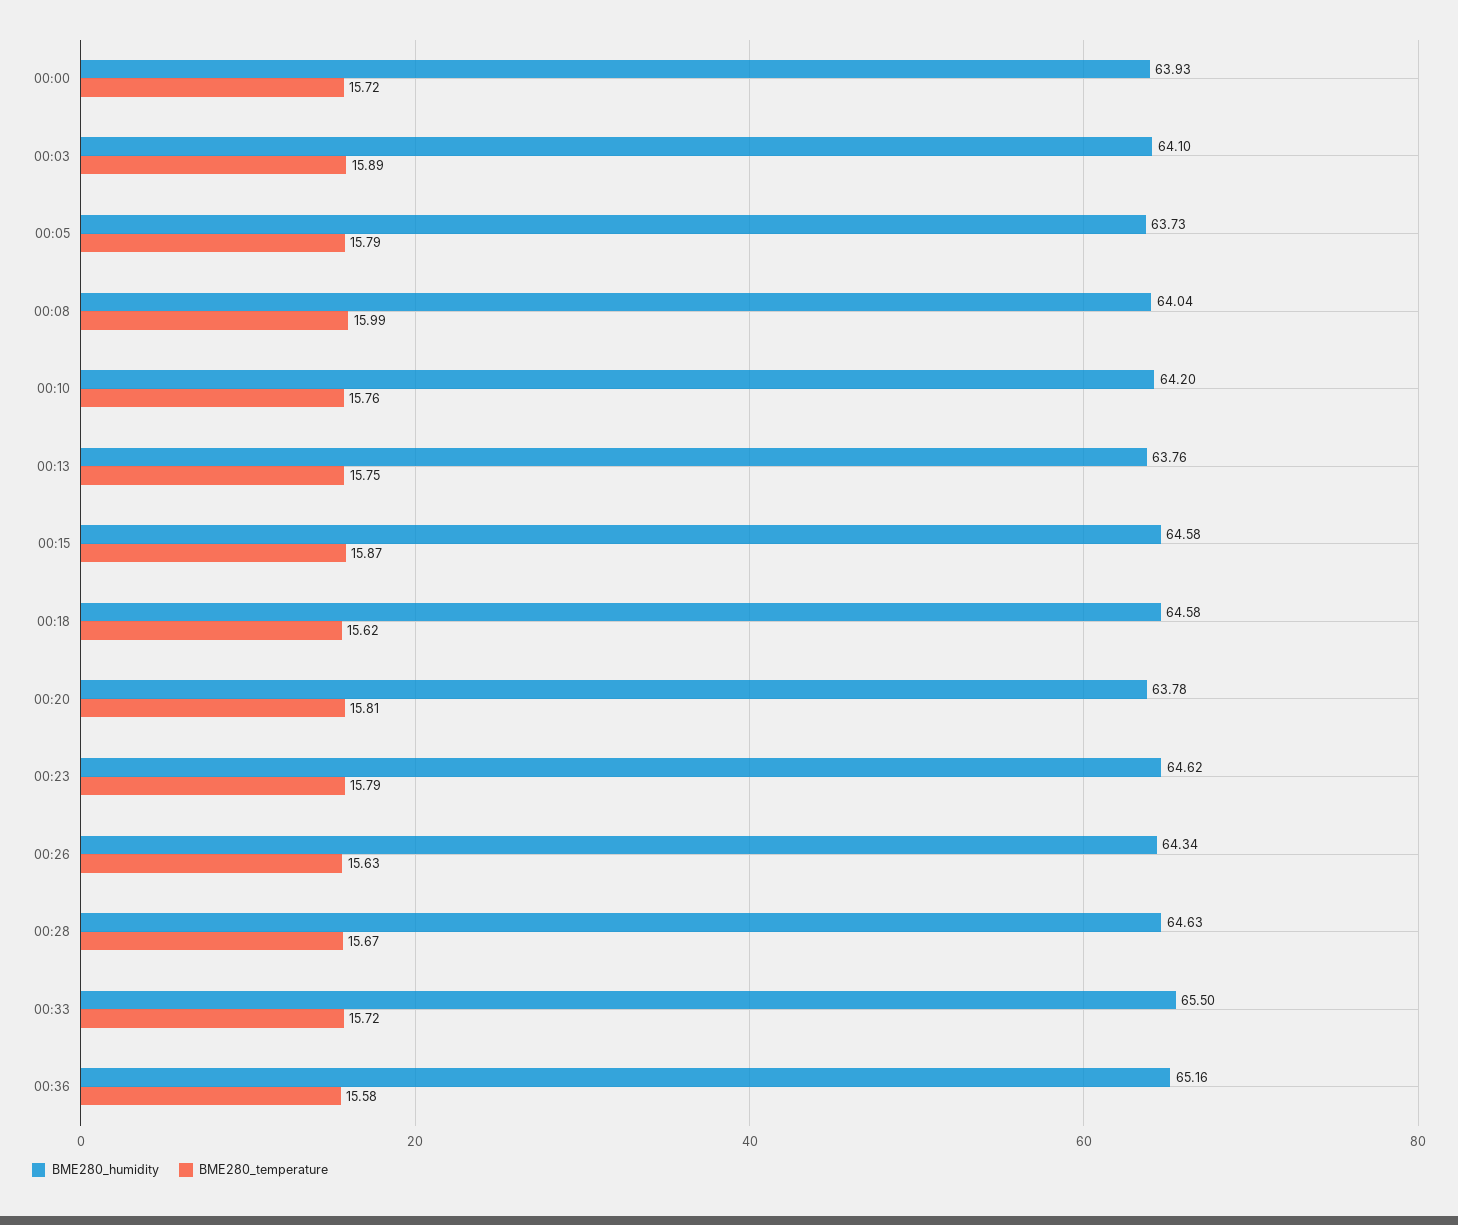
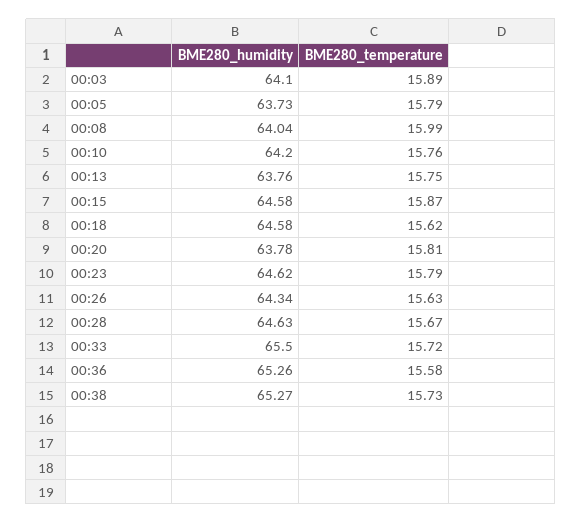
BME280_humidity, 00:00: 63.93 -> none
BME280_temperature, 00:00: 15.72 -> none
BME280_humidity, 00:36: 65.16 -> 65.26
BME280_humidity, 00:38: none -> 65.27
BME280_temperature, 00:38: none -> 15.73

